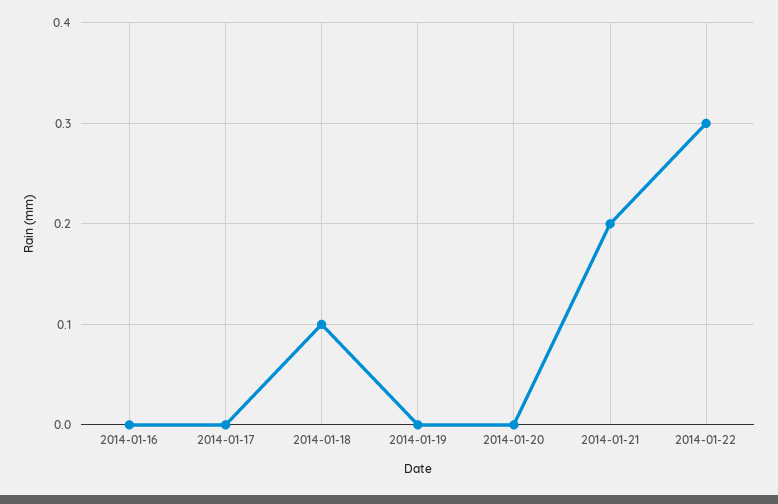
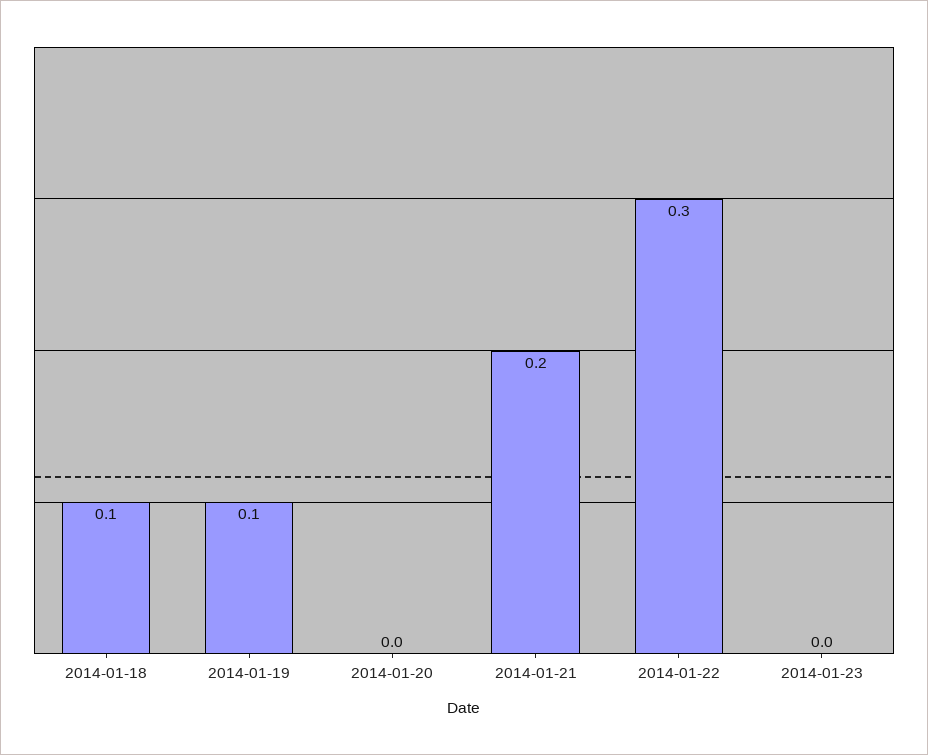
2014-01-16: 0 -> none
2014-01-17: 0 -> none
2014-01-19: 0 -> 0.1
2014-01-23: none -> 0

